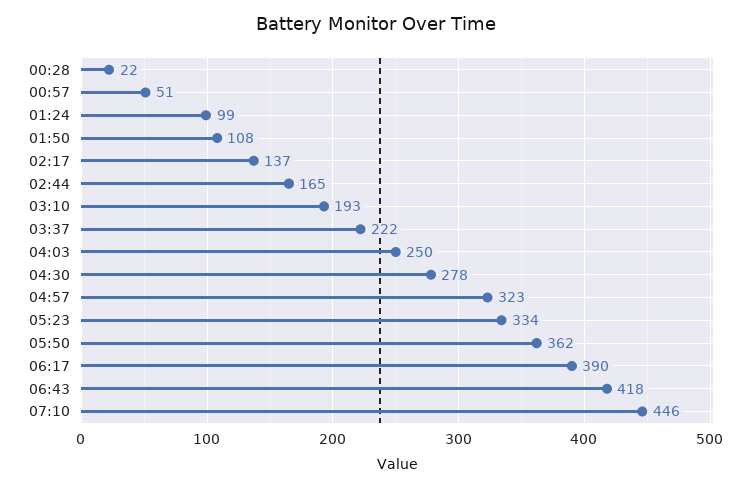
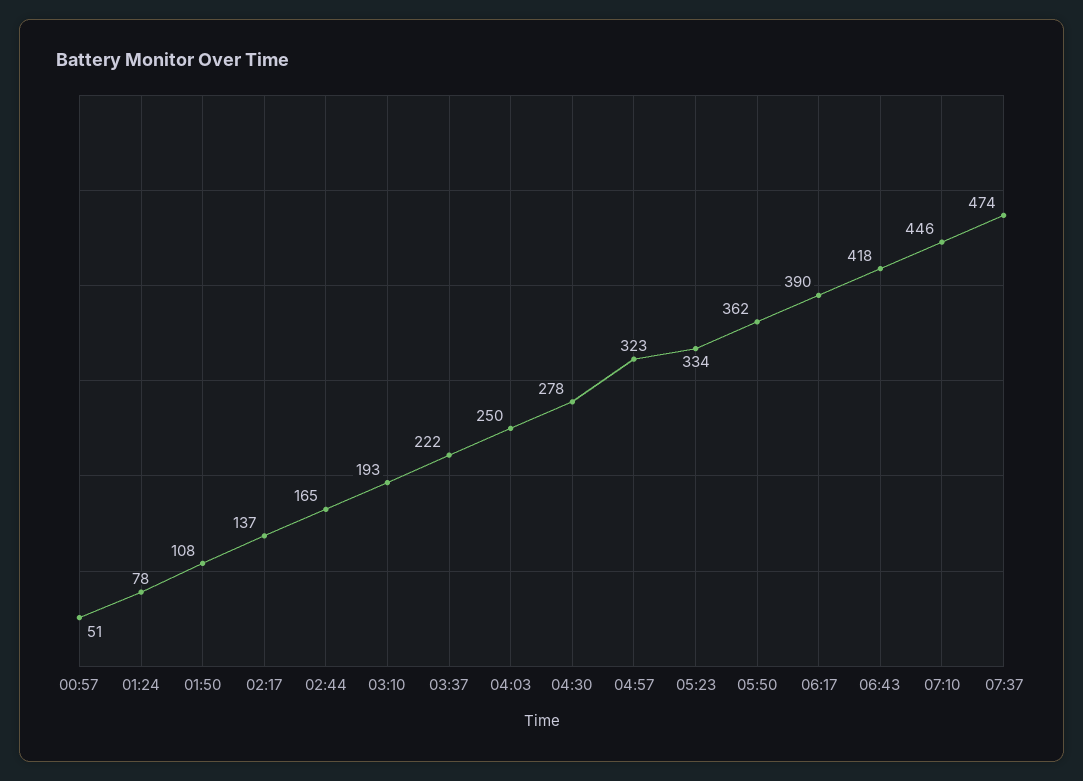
00:28: 22 -> none
01:24: 99 -> 78
07:37: none -> 474

